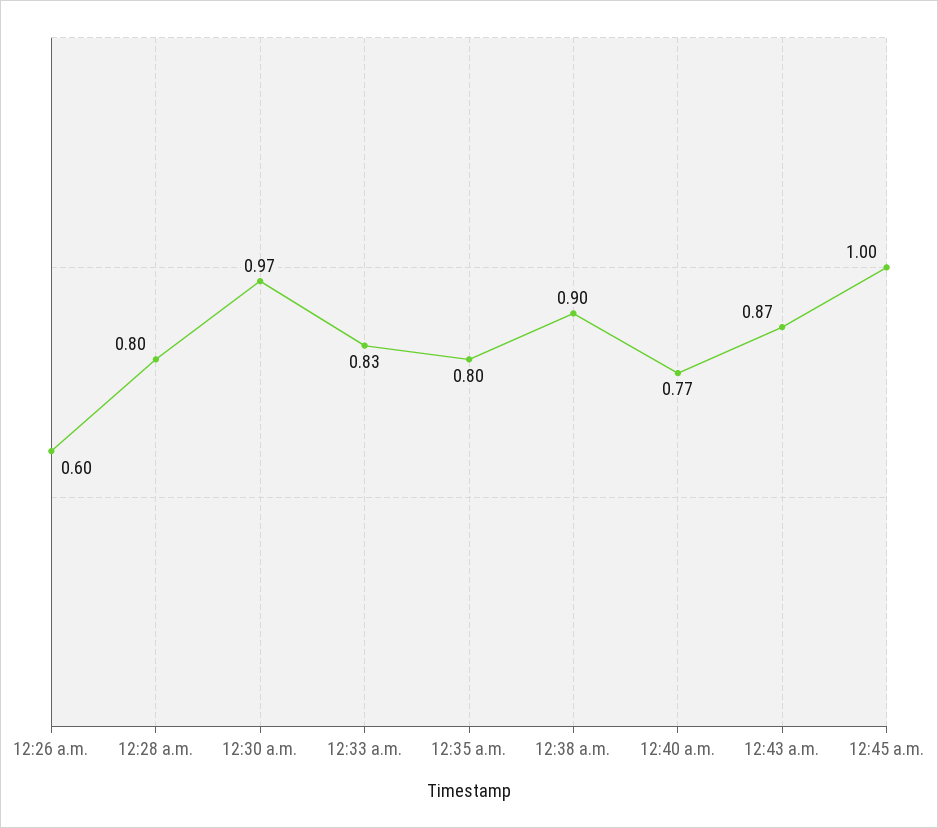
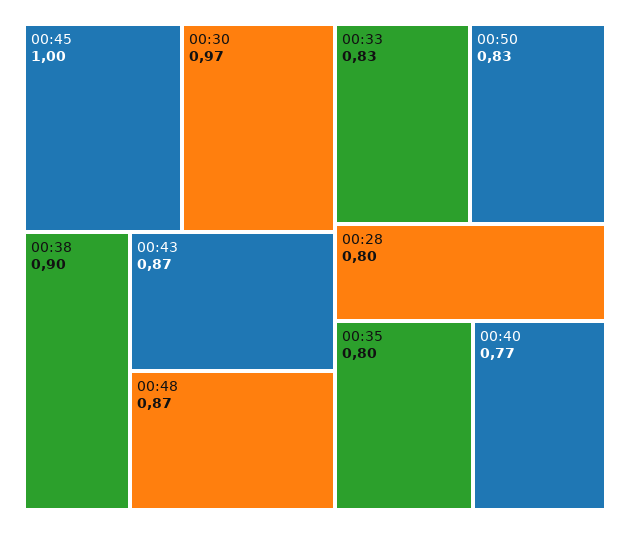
12:26 a.m.: 0.6 -> none
00:48: none -> 0.87
00:50: none -> 0.83

